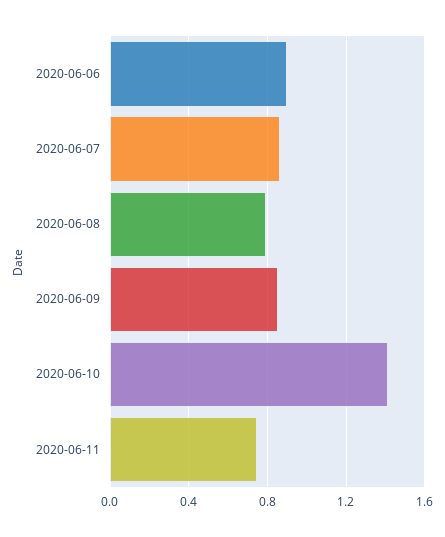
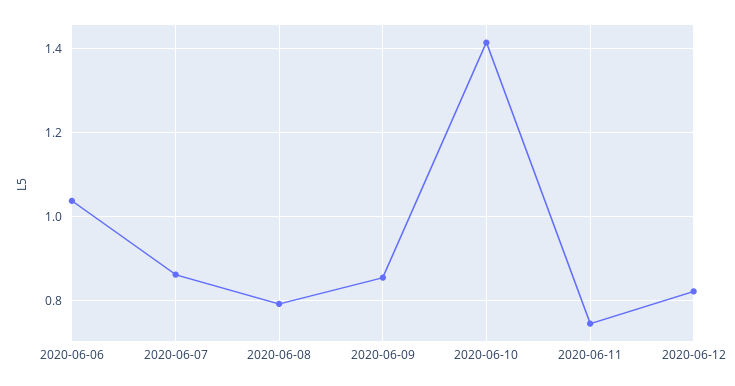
2020-06-06: 0.9 -> 1.04
2020-06-12: none -> 0.82

